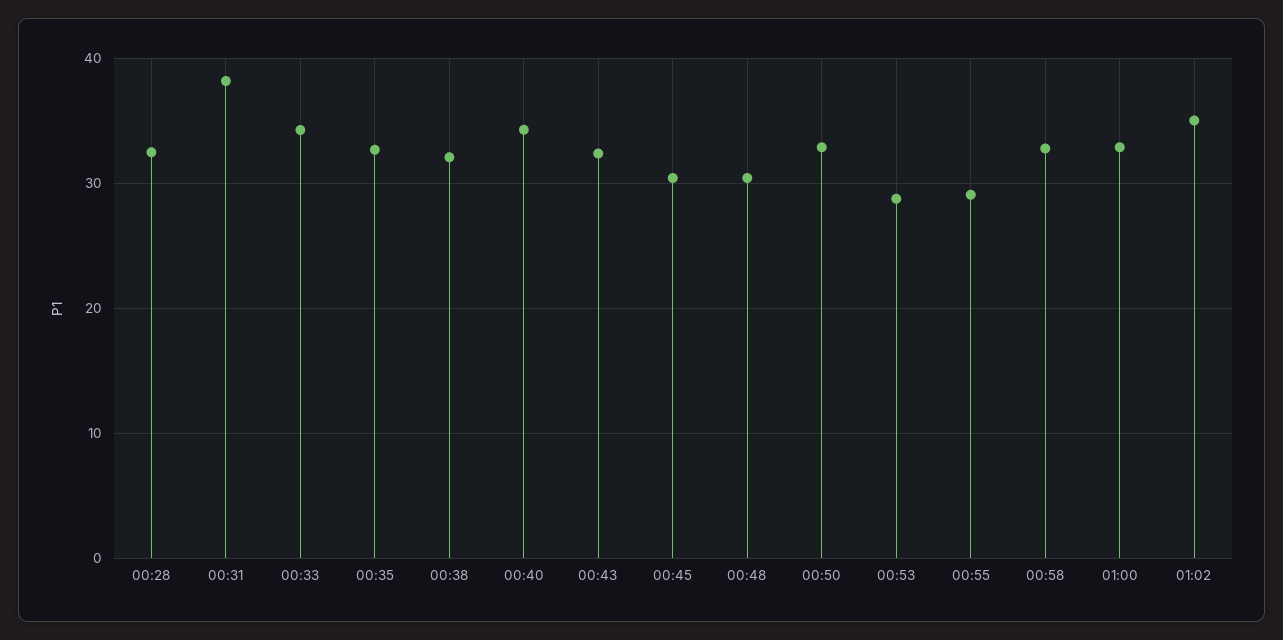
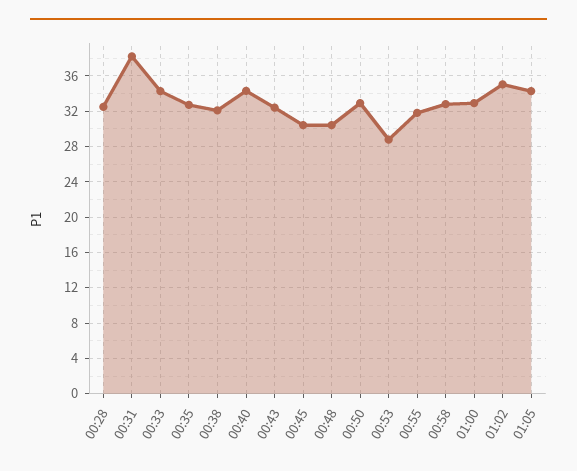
00:55: 29 -> 32
01:05: none -> 34

